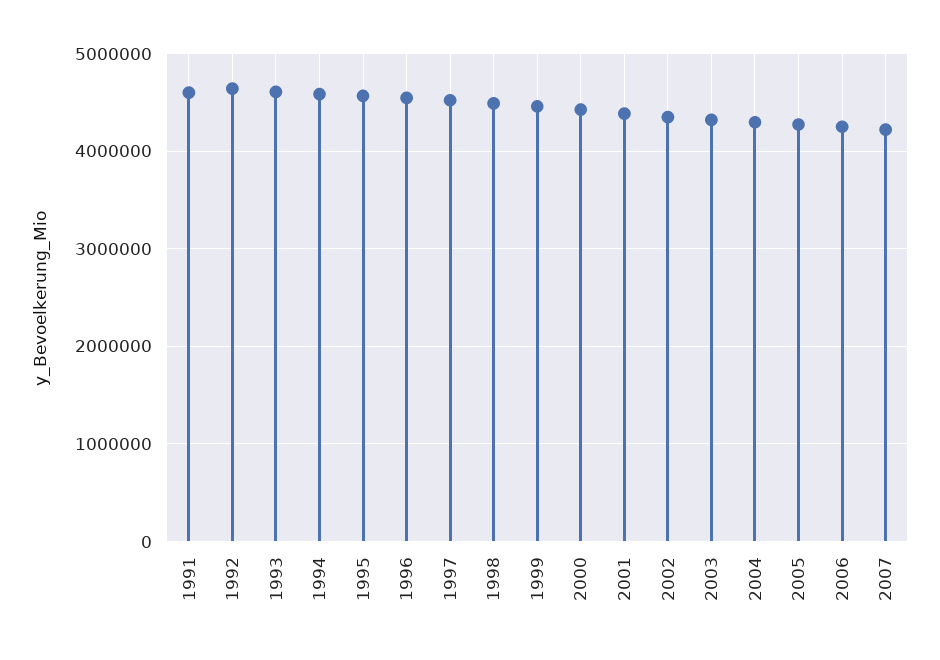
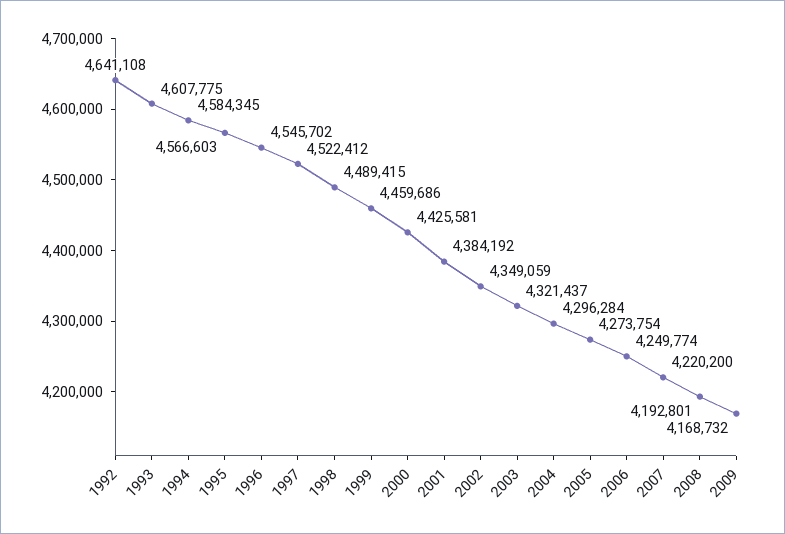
1991: 4600000 -> none
2008: none -> 4192801
2009: none -> 4168732

